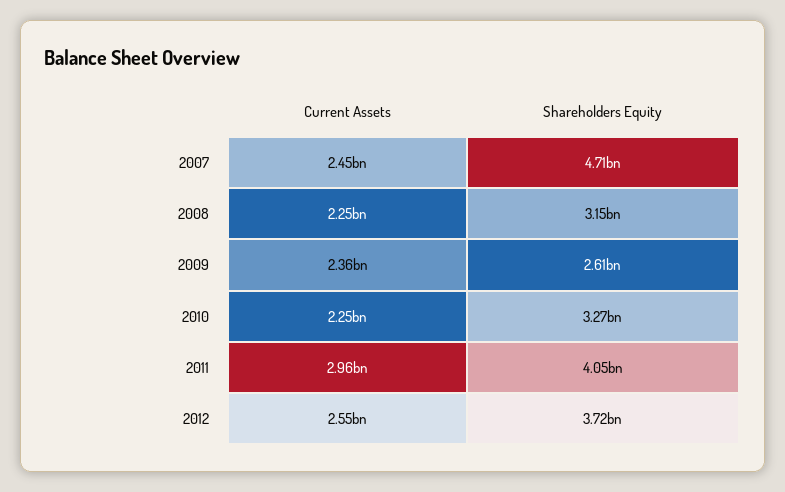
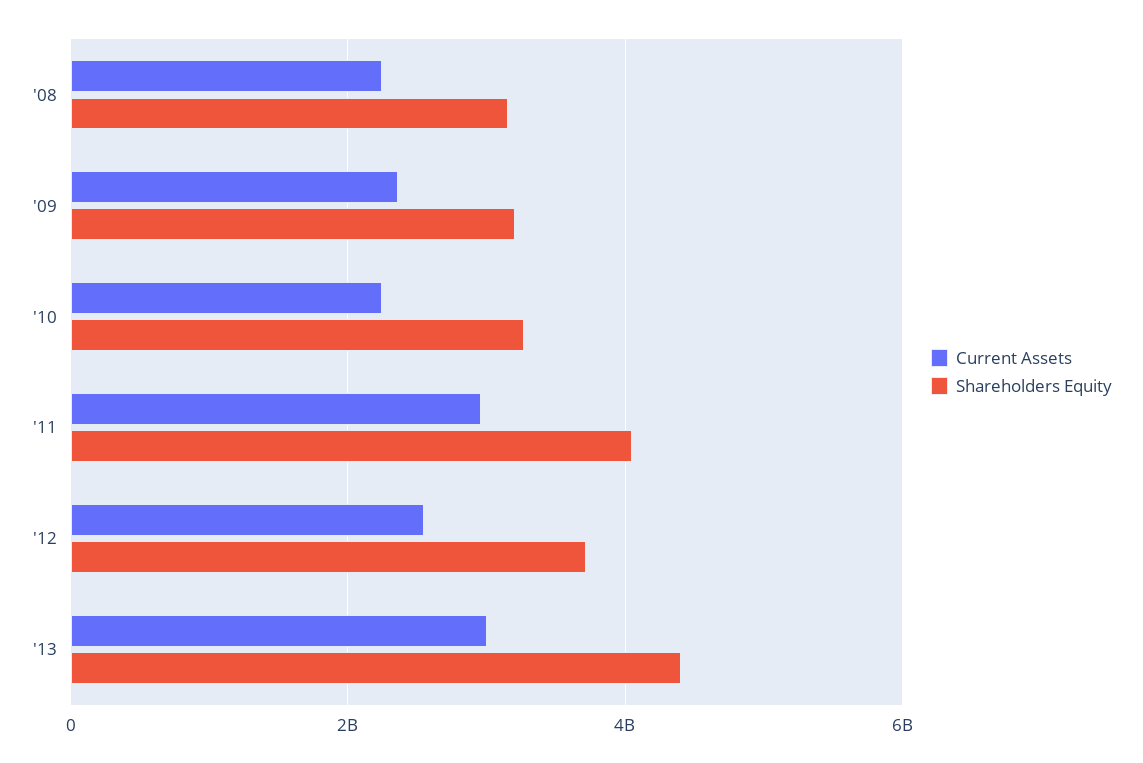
Current Assets, 2007: 2450000000 -> none
Shareholders Equity, 2007: 4710000000 -> none
Shareholders Equity, 2009: 2610000000 -> 3200000000
Current Assets, '13: none -> 3000000000
Shareholders Equity, '13: none -> 4400000000

